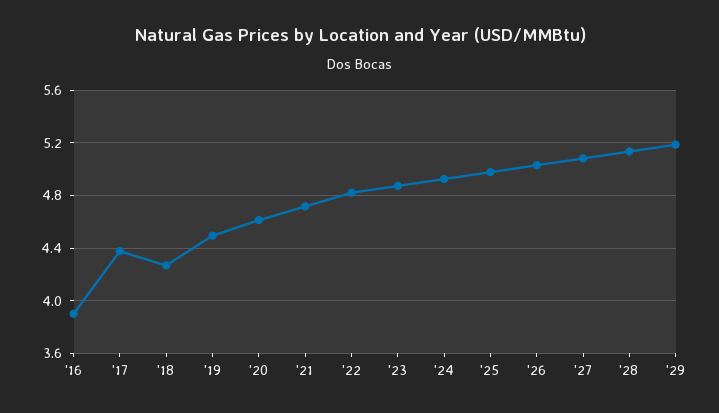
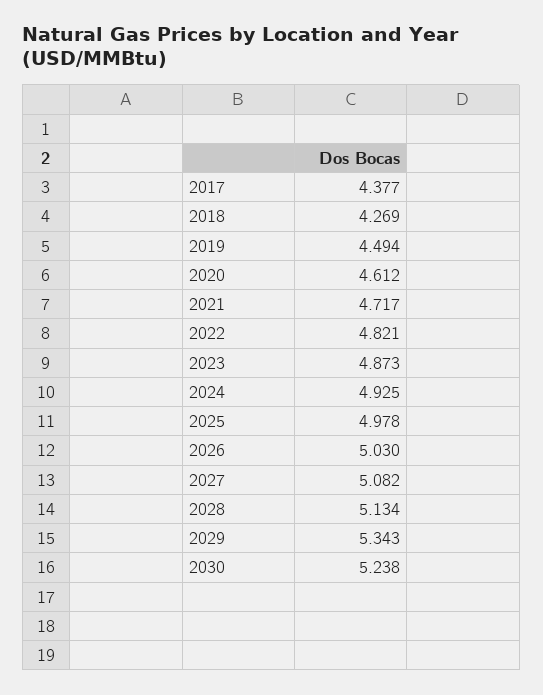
'16: 3.9 -> none
'29: 5.2 -> 5.343
2030: none -> 5.238

